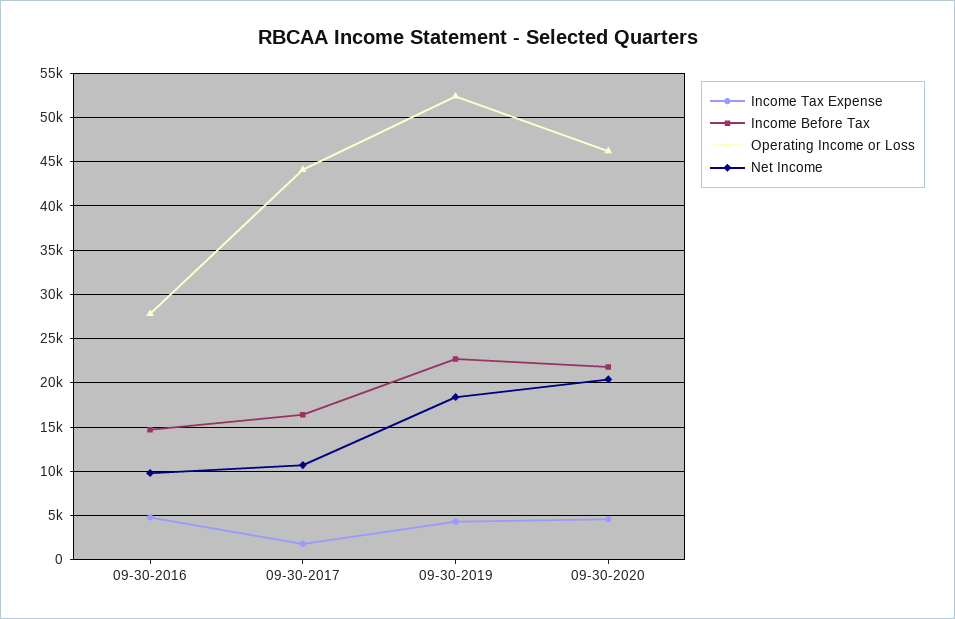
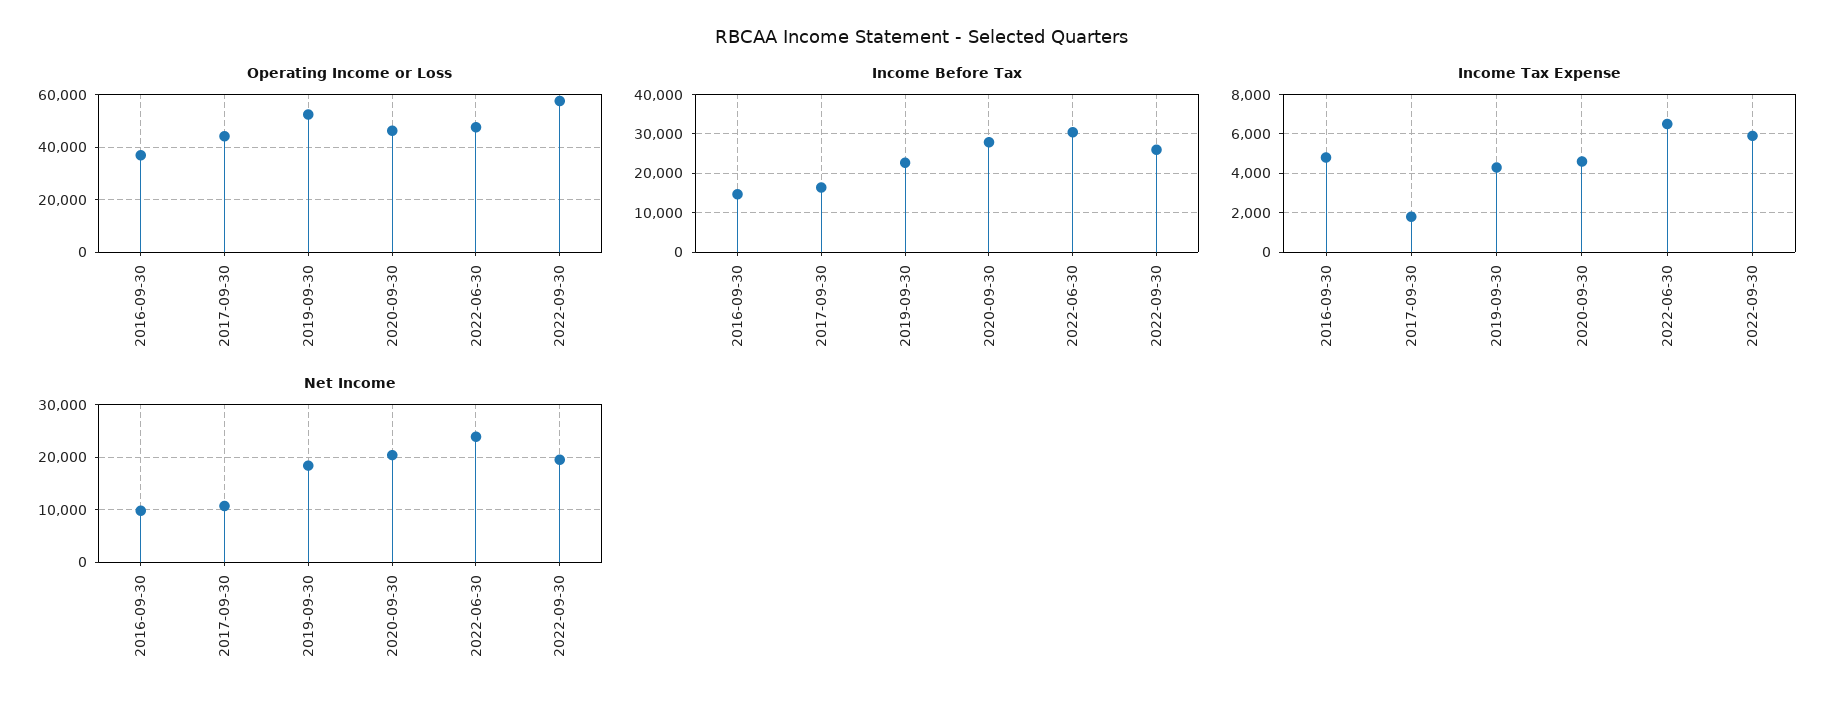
Operating Income or Loss, 09-30-2016: 28000 -> 37500
Income Before Tax, 09-30-2020: 22000 -> 28000
Operating Income or Loss, 2022-06-30: none -> 47500
Operating Income or Loss, 2022-09-30: none -> 57500
Income Before Tax, 2022-06-30: none -> 30000
Income Before Tax, 2022-09-30: none -> 26000
Income Tax Expense, 2022-06-30: none -> 6500
Income Tax Expense, 2022-09-30: none -> 6000
Net Income, 2022-06-30: none -> 24000
Net Income, 2022-09-30: none -> 20000

